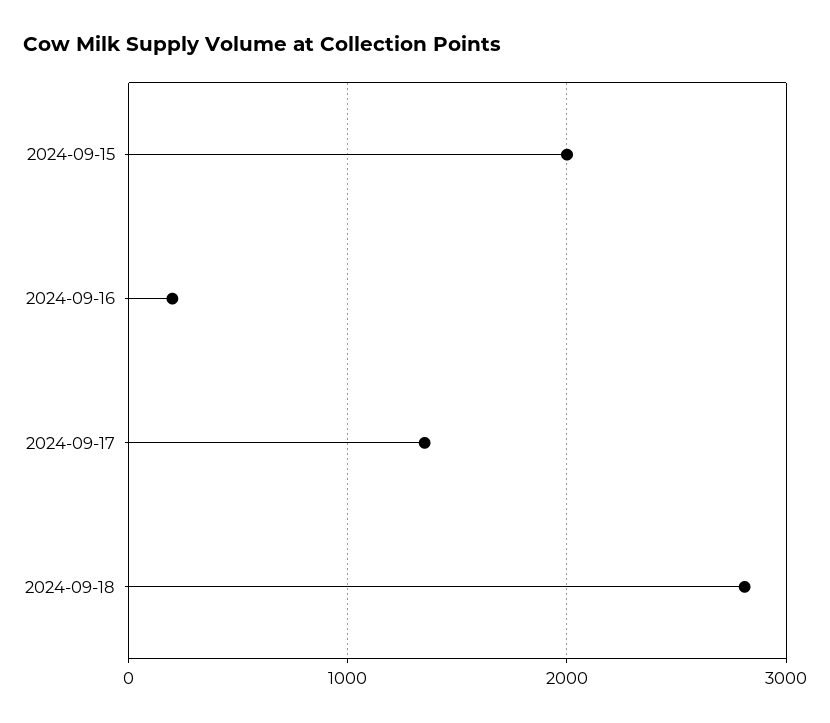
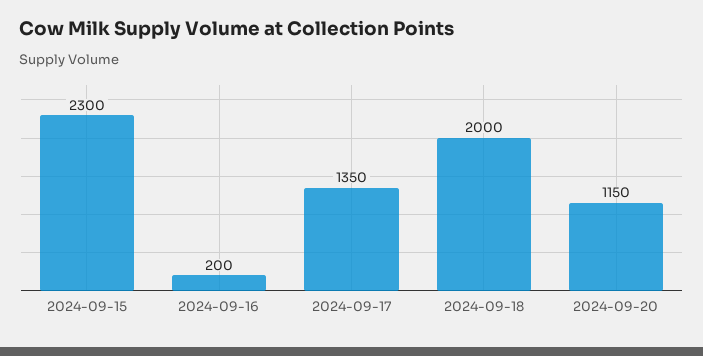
2024-09-15: 2000 -> 2300
2024-09-18: 2800 -> 2000
2024-09-20: none -> 1150

